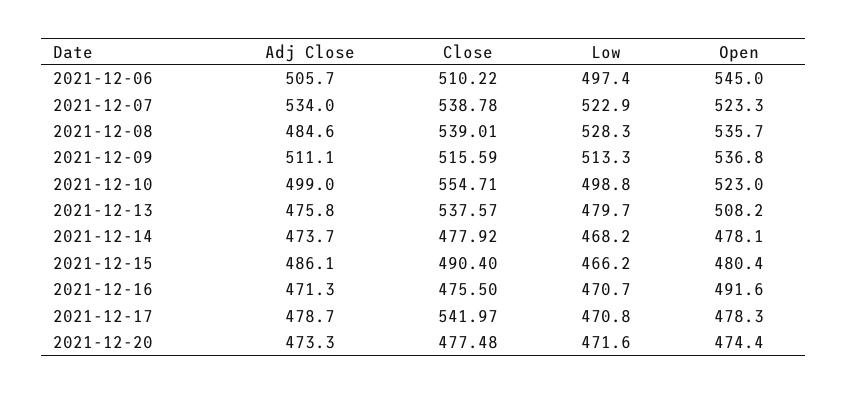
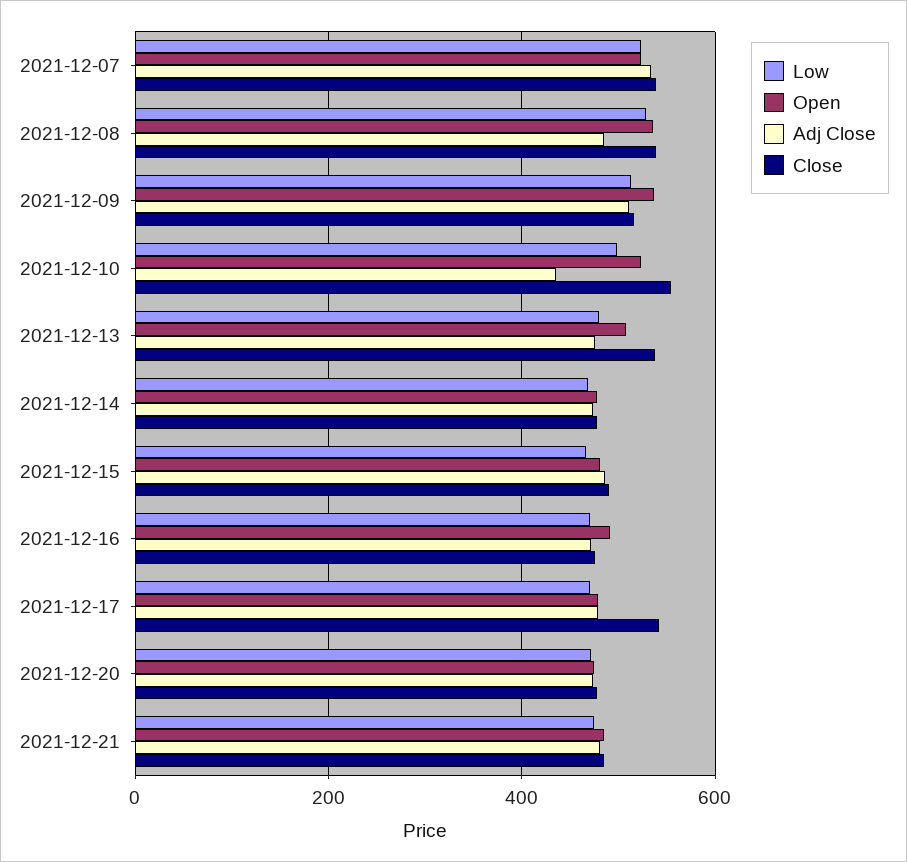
Adj Close, 2021-12-06: 505.7 -> none
Close, 2021-12-06: 510.22 -> none
Low, 2021-12-06: 497.4 -> none
Open, 2021-12-06: 545 -> none
Adj Close, 2021-12-10: 499 -> 440
Low, 2021-12-21: none -> 480
Open, 2021-12-21: none -> 480
Adj Close, 2021-12-21: none -> 480
Close, 2021-12-21: none -> 480

